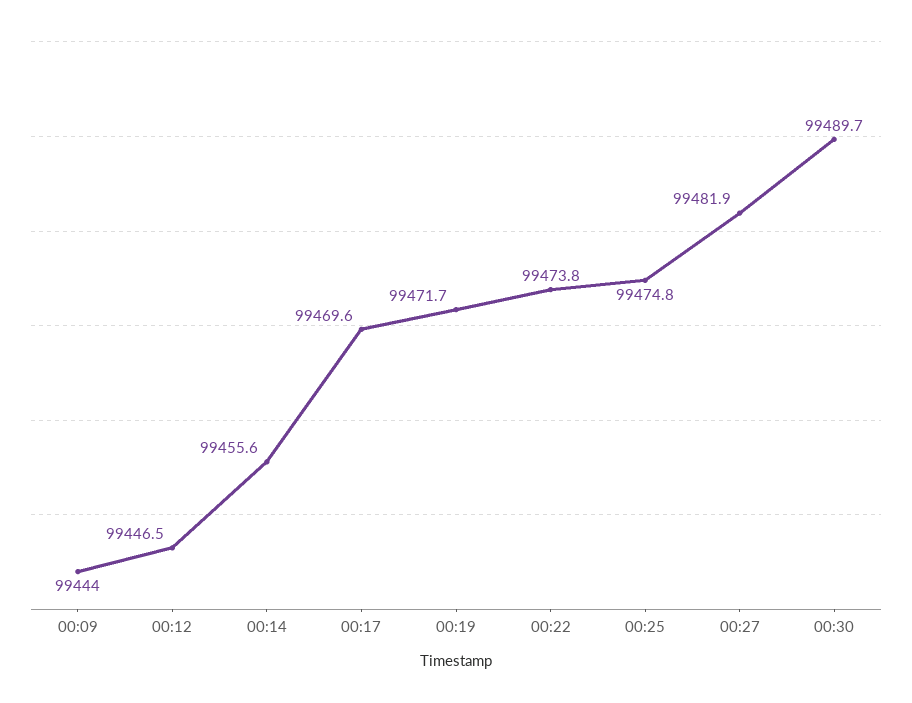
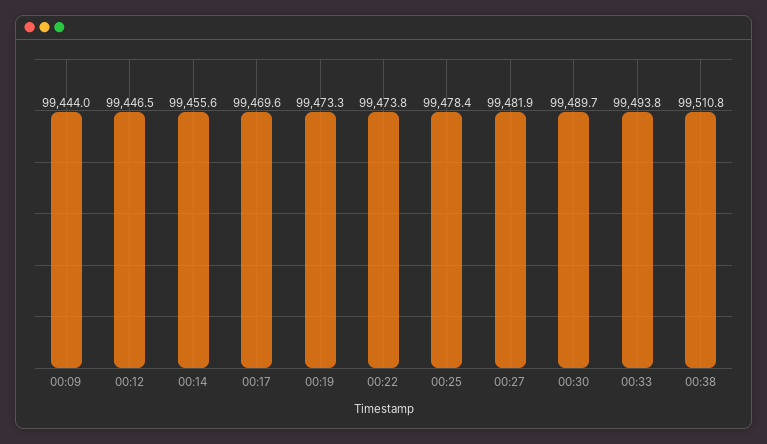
00:19: 99471.7 -> 99473.3
00:25: 99474.8 -> 99478.4
00:33: none -> 99493.8
00:38: none -> 99510.8

